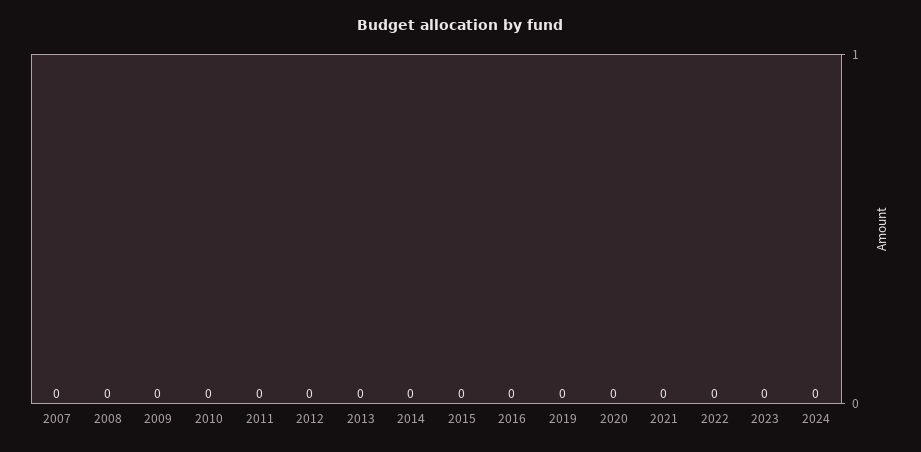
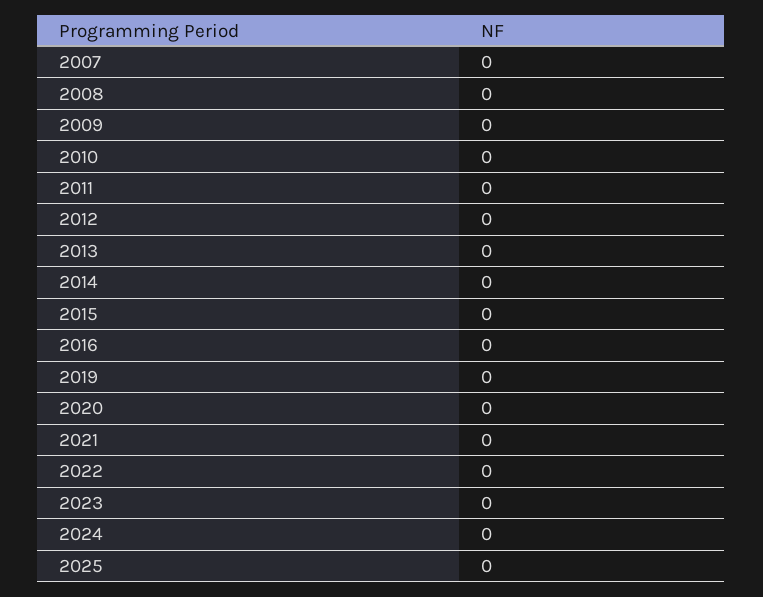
2025: none -> 0

